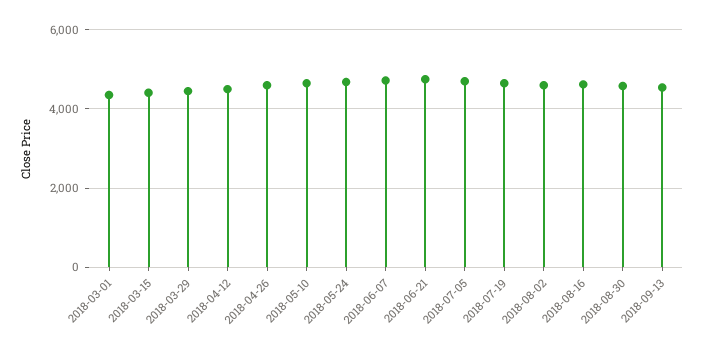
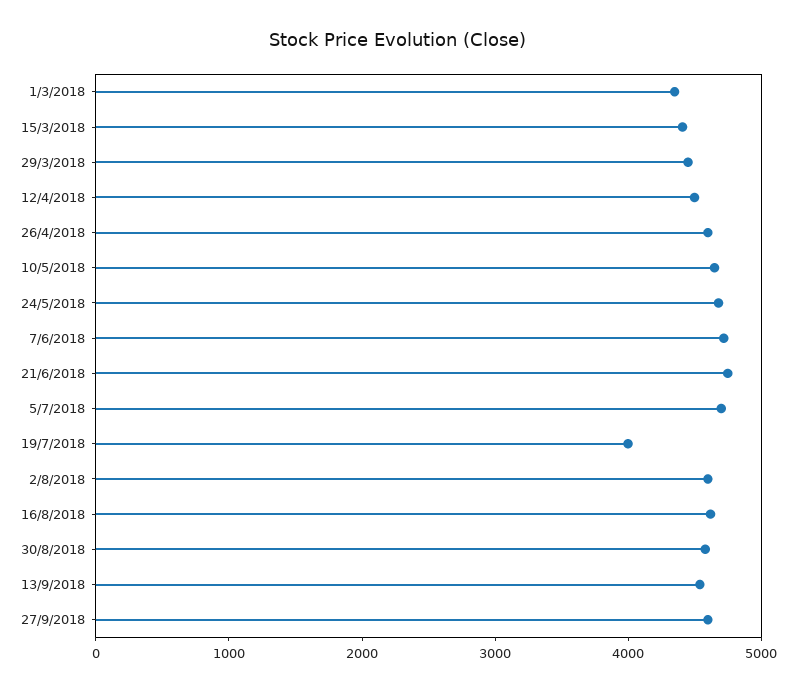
2018-07-19: 4600 -> 4000
27/9/2018: none -> 4600

